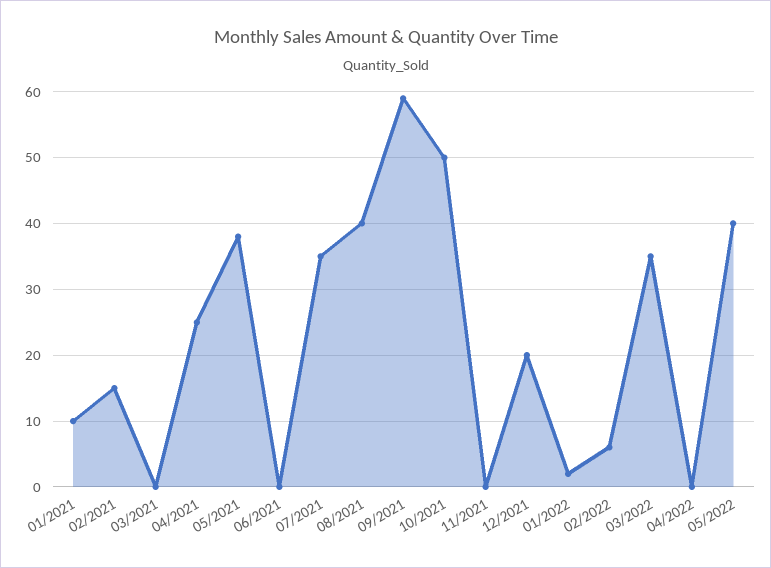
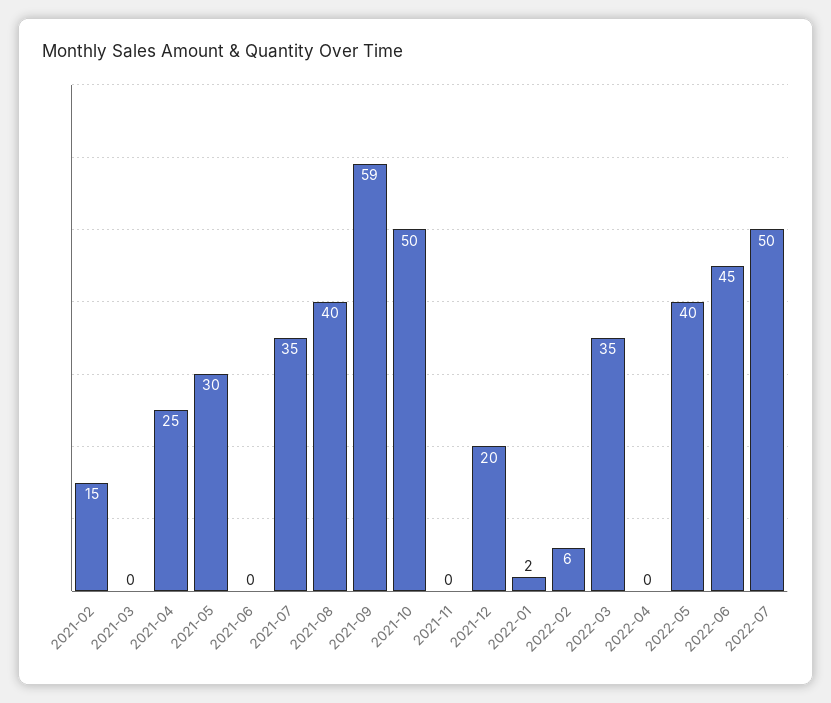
01/2021: 10 -> none
05/2021: 38 -> 30
2022-06: none -> 45
2022-07: none -> 50

